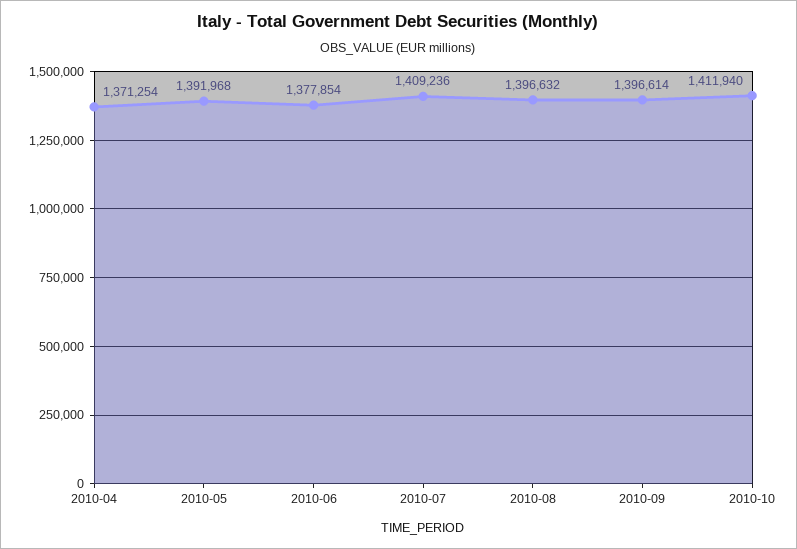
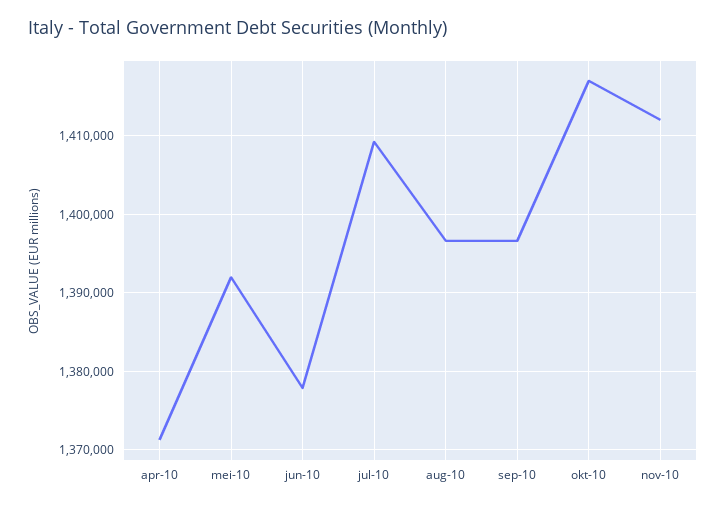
2010-10: 1411940 -> 1417000
nov-10: none -> 1412000

